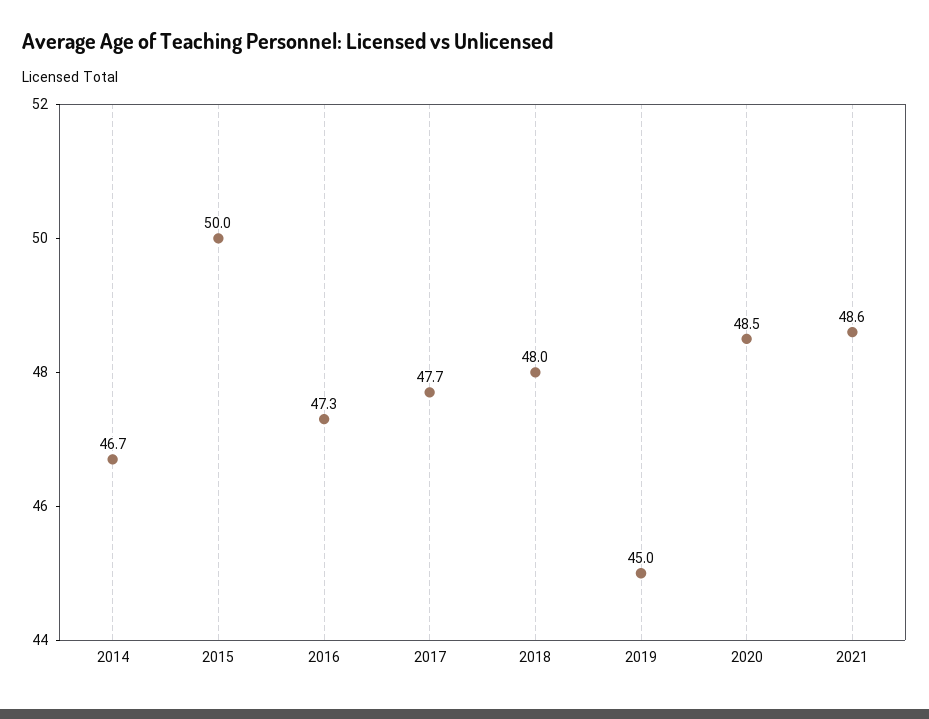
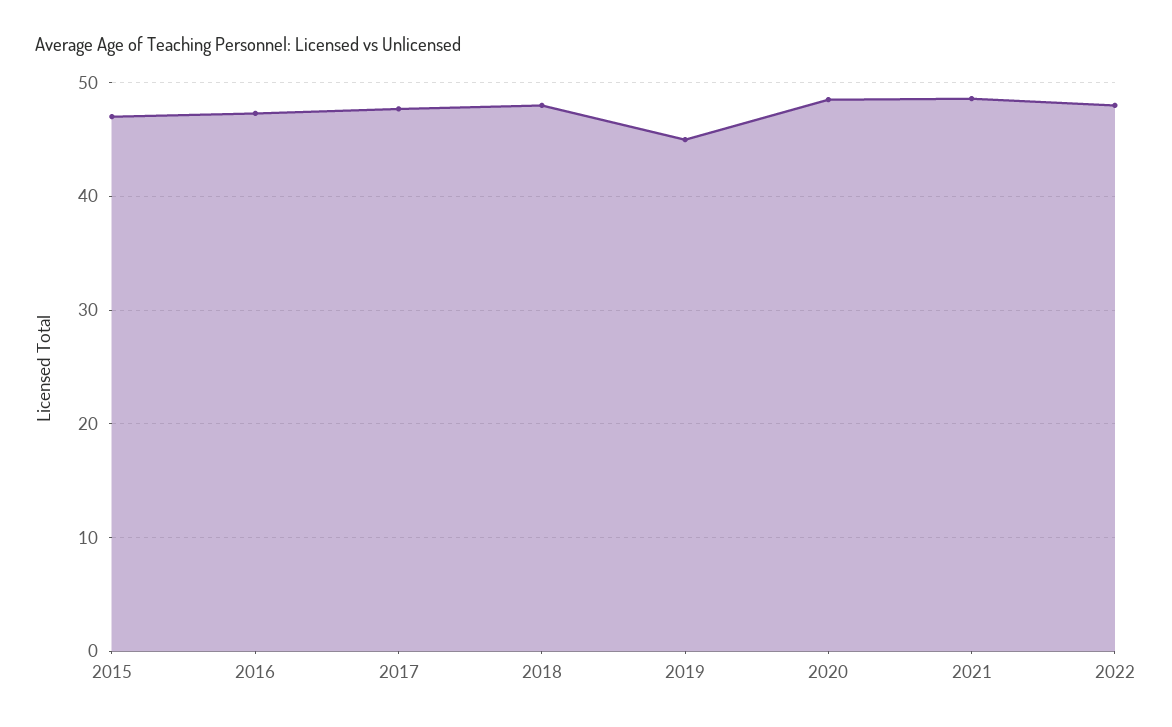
2014: 46.7 -> none
2015: 50 -> 47
2022: none -> 48

